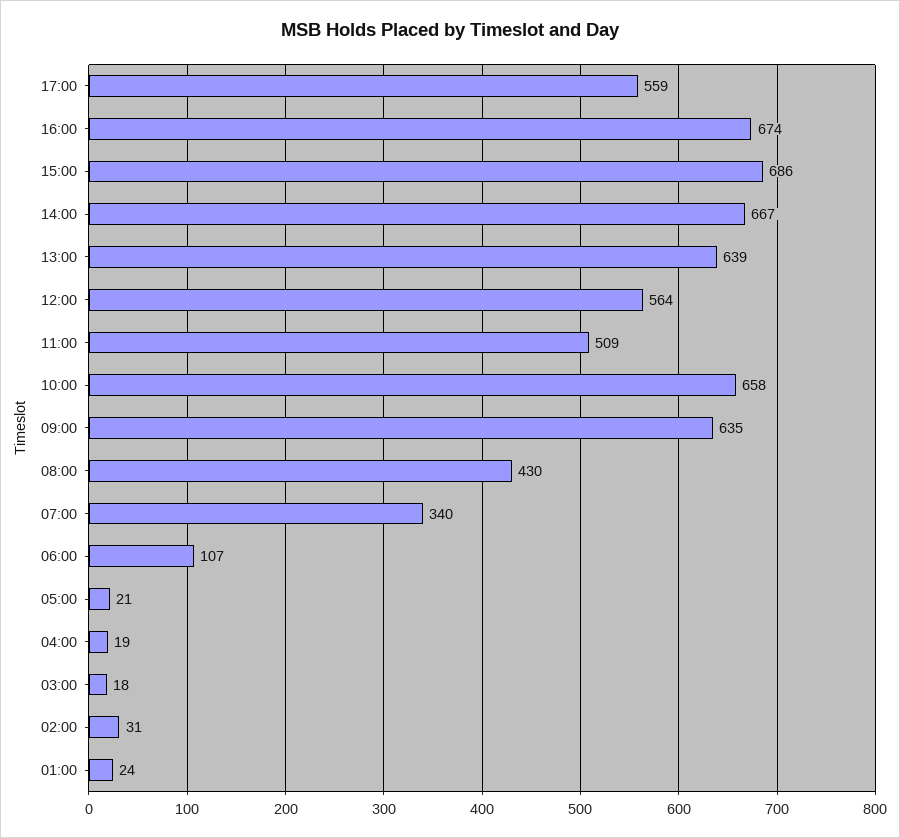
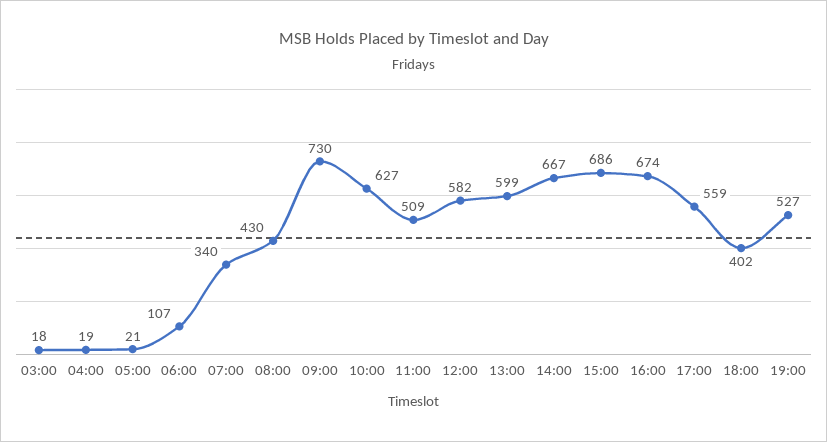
13:00: 639 -> 599
12:00: 564 -> 582
10:00: 658 -> 627
09:00: 635 -> 730
02:00: 31 -> none
01:00: 24 -> none
18:00: none -> 402
19:00: none -> 527

